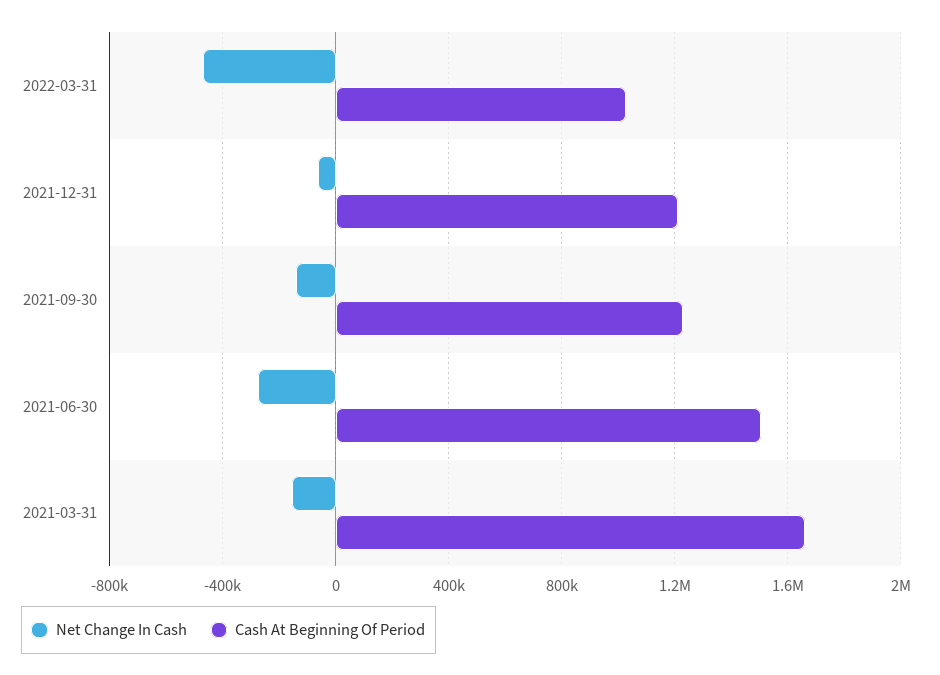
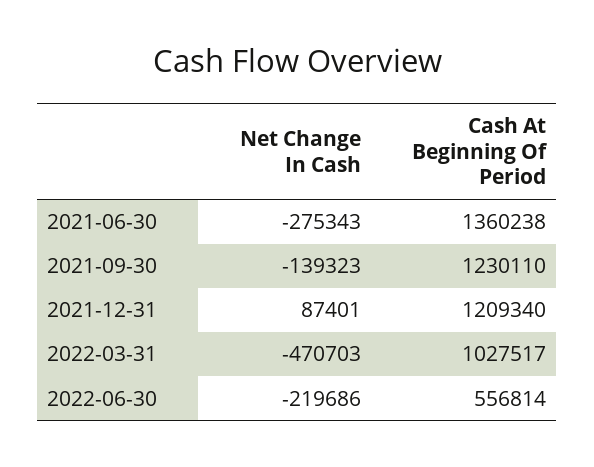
Net Change In Cash, 2021-12-31: -50000 -> 87401
Cash At Beginning Of Period, 2021-06-30: 1500000 -> 1360238
Net Change In Cash, 2021-03-31: -150000 -> none
Cash At Beginning Of Period, 2021-03-31: 1650000 -> none
Net Change In Cash, 2022-06-30: none -> -219686
Cash At Beginning Of Period, 2022-06-30: none -> 556814

